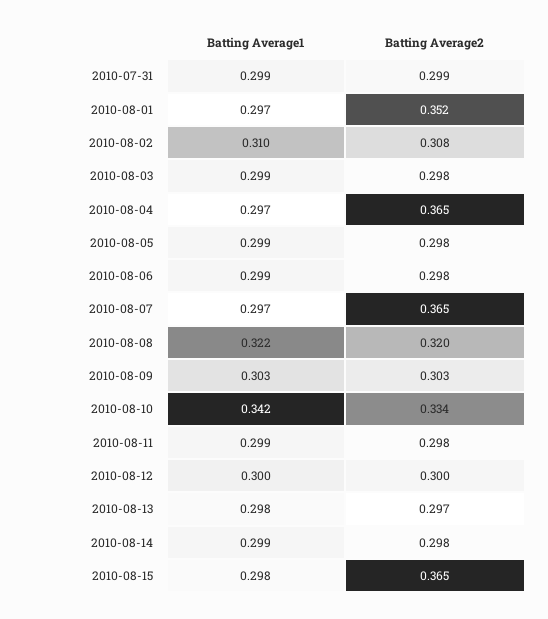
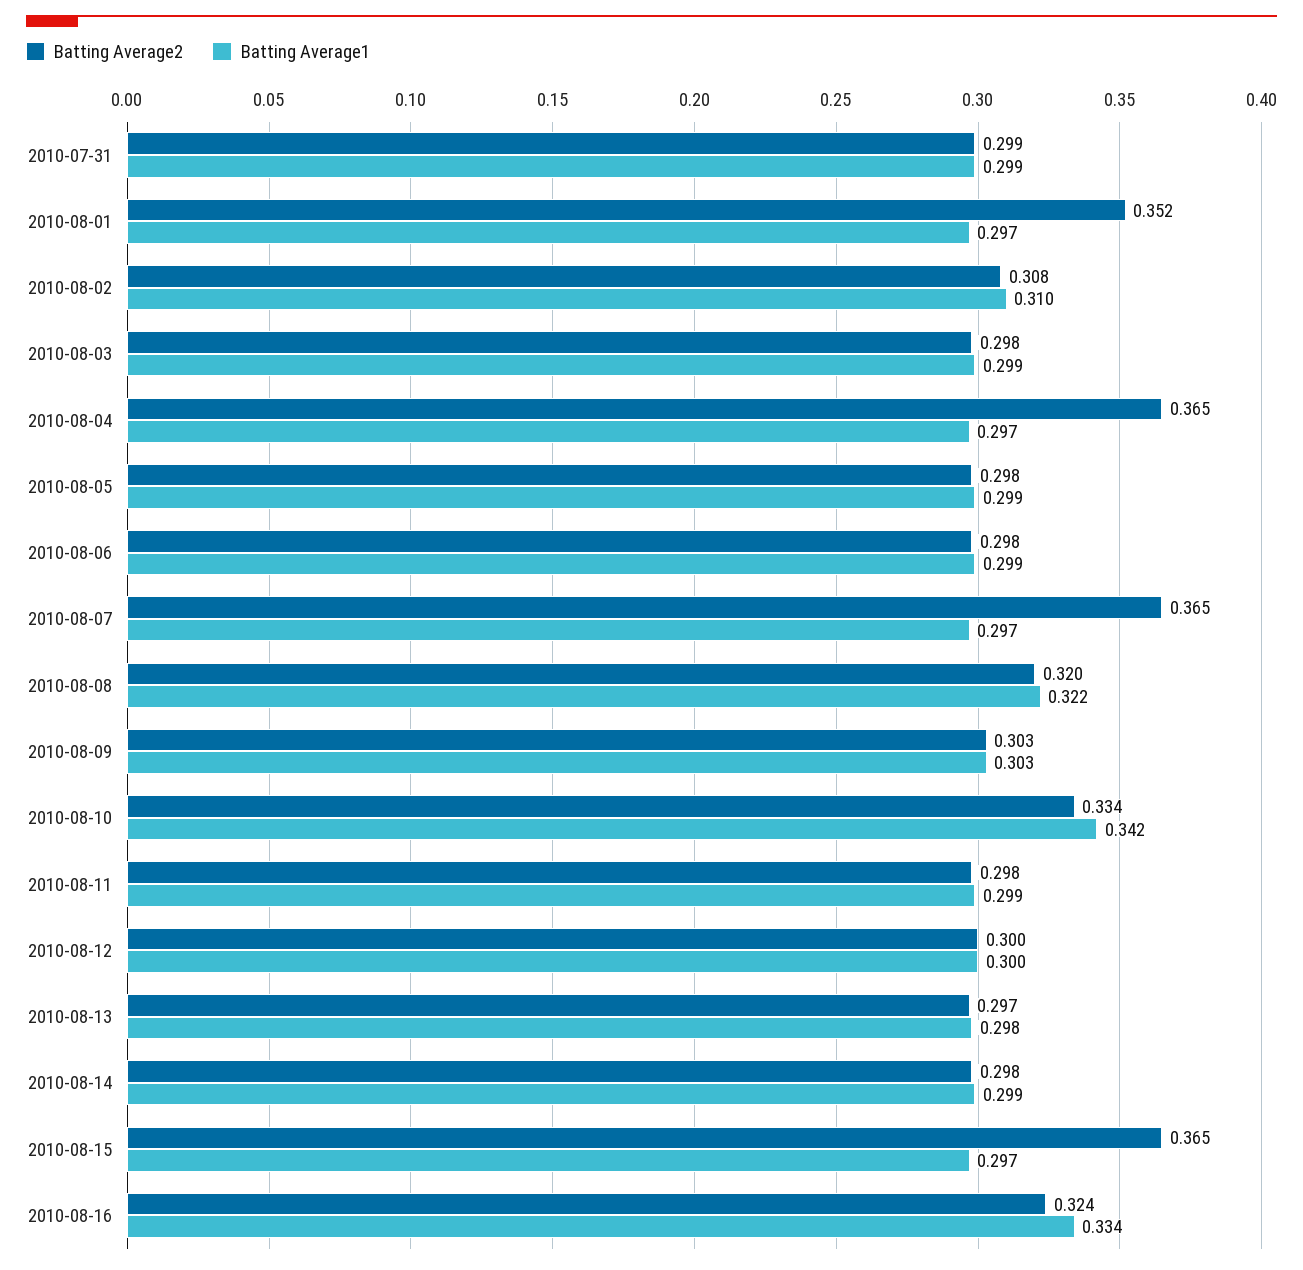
Batting Average1, 2010-08-15: 0.298 -> 0.297
Batting Average2, 2010-08-16: none -> 0.324
Batting Average1, 2010-08-16: none -> 0.334

